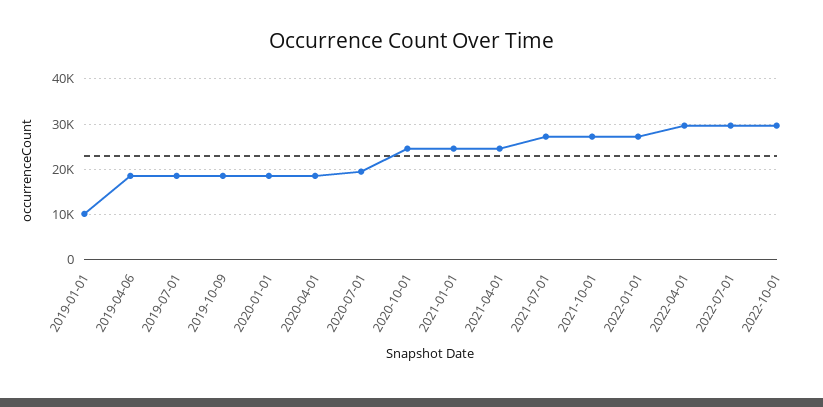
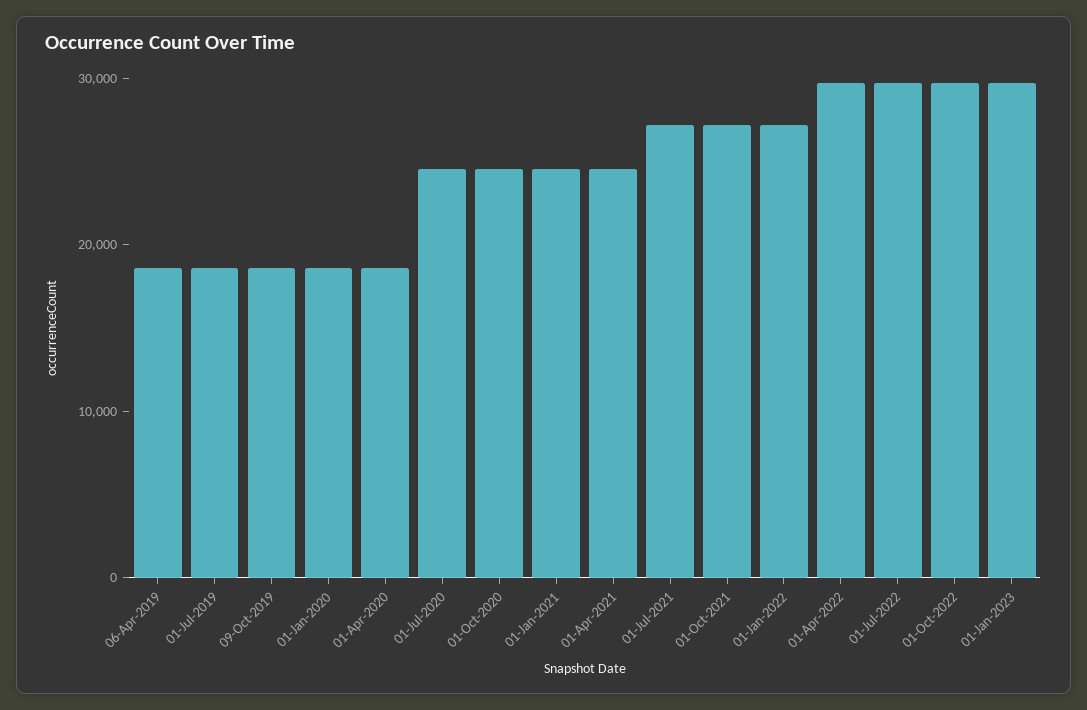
2019-01-01: 10000 -> none
2020-07-01: 20000 -> 24000
01-Jan-2023: none -> 30000

